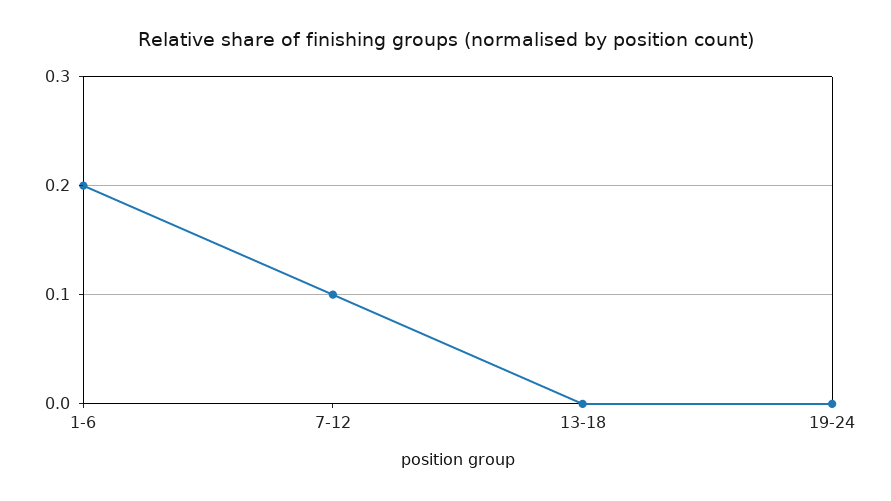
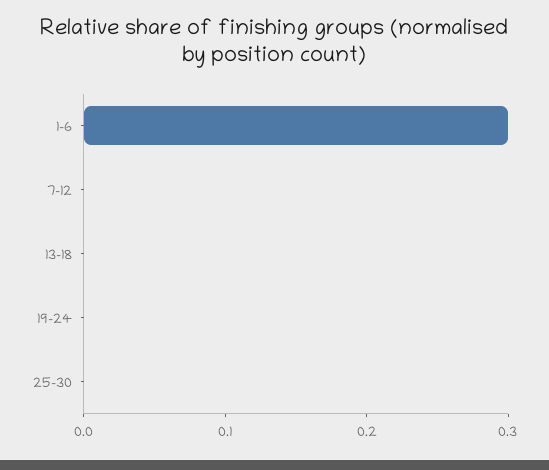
1-6: 0.2 -> 0.3
7-12: 0.1 -> 0
25-30: none -> 0

